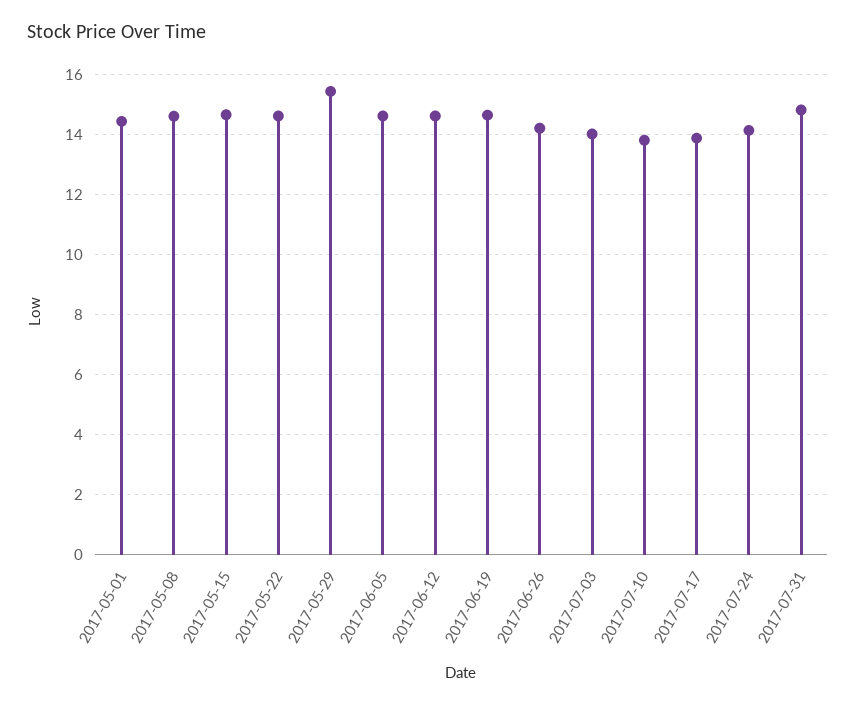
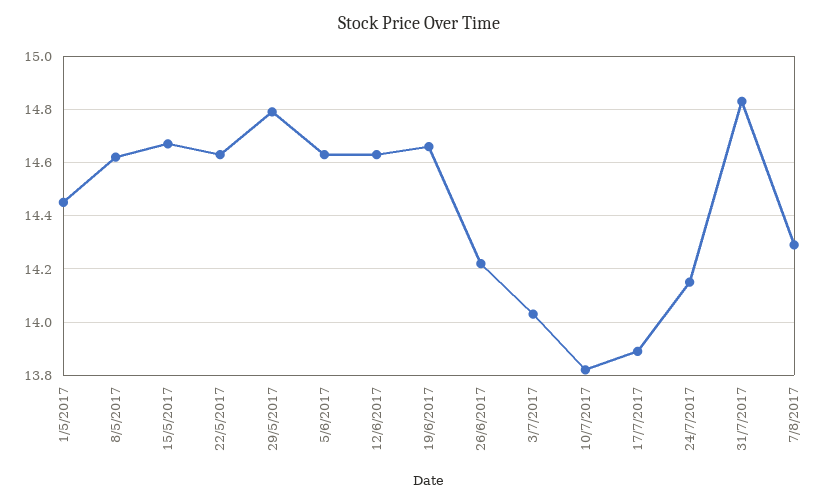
2017-05-29: 15.5 -> 14.8
7/8/2017: none -> 14.3

